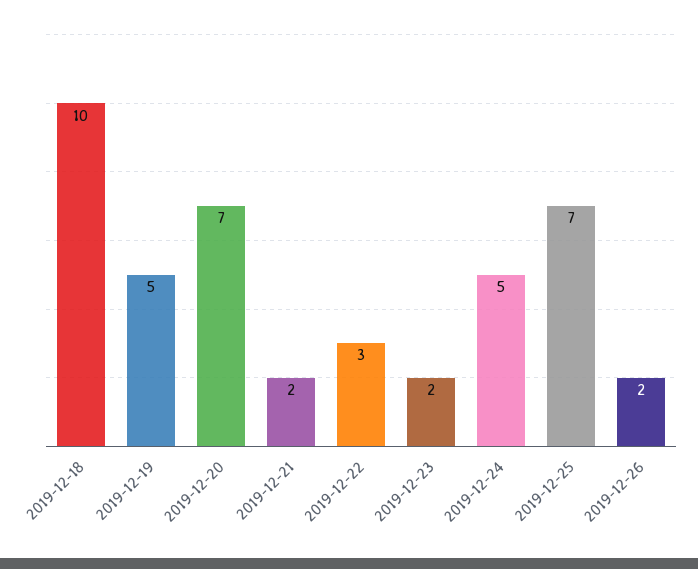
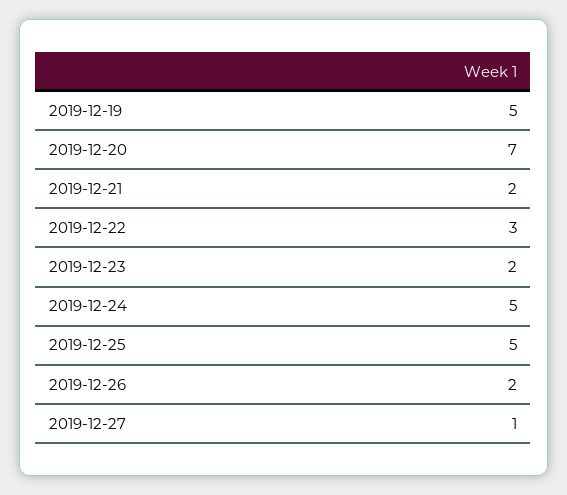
2019-12-18: 10 -> none
2019-12-25: 7 -> 5
2019-12-27: none -> 1

